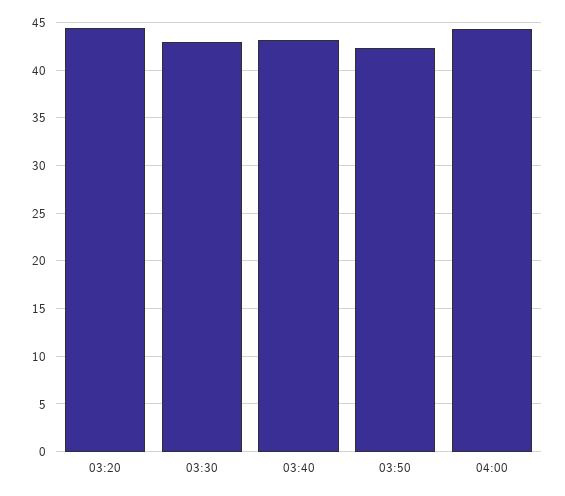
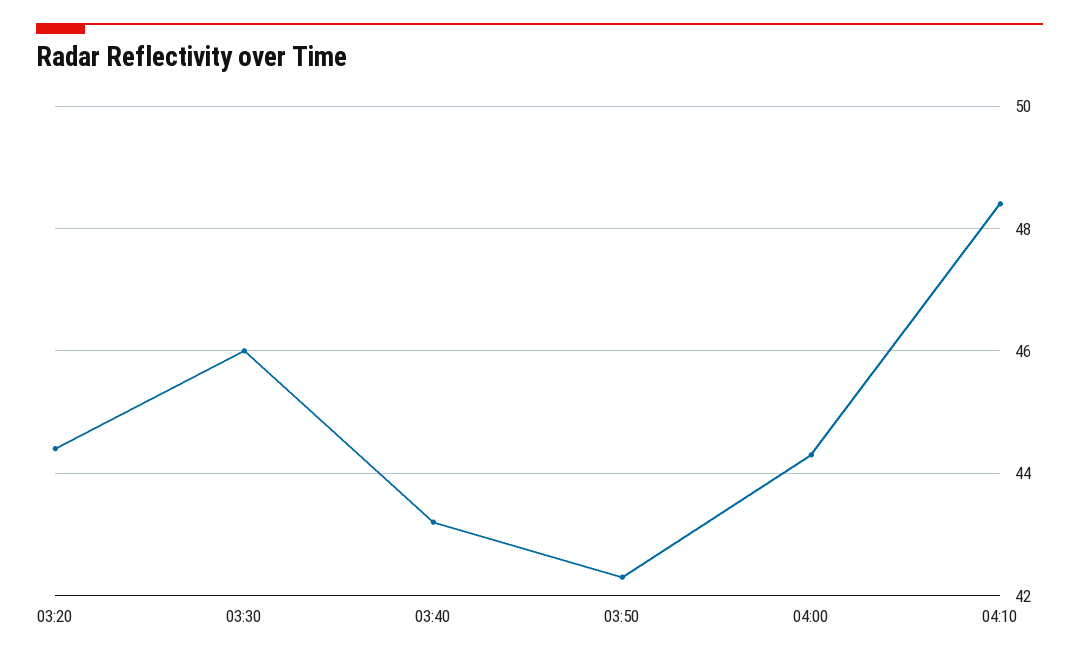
03:30: 43 -> 46
04:10: none -> 48.5

